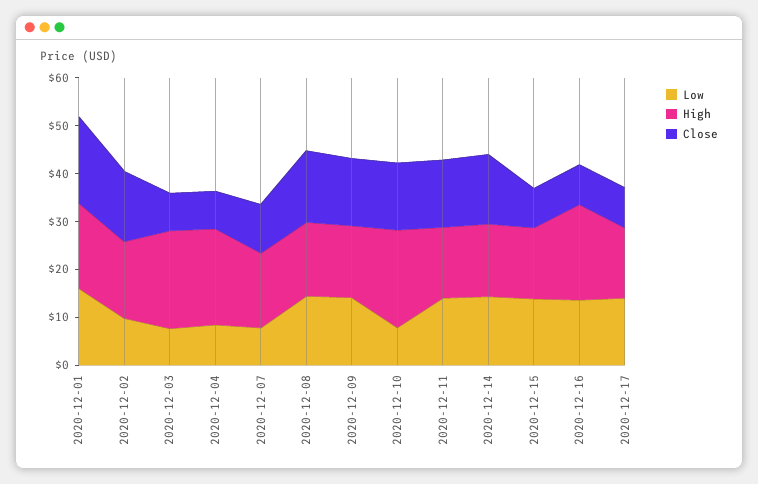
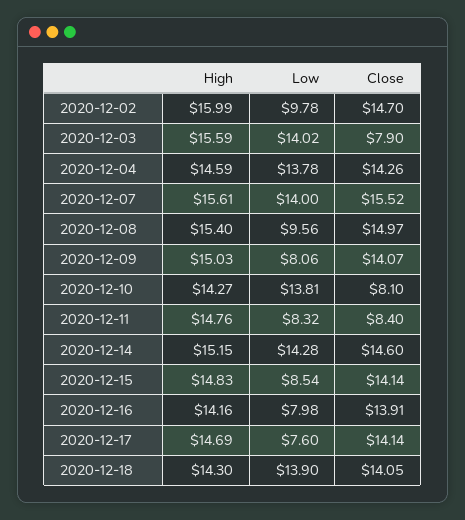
Low, 2020-12-01: 16 -> none
High, 2020-12-01: 18 -> none
Close, 2020-12-01: 18 -> none
Low, 2020-12-03: 8 -> 14.02
High, 2020-12-03: 20 -> 15.59
Low, 2020-12-04: 8 -> 13.78
High, 2020-12-04: 20 -> 14.59
Close, 2020-12-04: 8 -> 14.26
Low, 2020-12-07: 8 -> 14
Close, 2020-12-07: 10 -> 15.52
Low, 2020-12-08: 14 -> 9.56
Low, 2020-12-09: 14 -> 8.06
Low, 2020-12-10: 8 -> 13.81
High, 2020-12-10: 20 -> 14.27
Close, 2020-12-10: 14 -> 8.1
Low, 2020-12-11: 14 -> 8.32
Close, 2020-12-11: 14 -> 8.4
Low, 2020-12-15: 14 -> 8.54
Close, 2020-12-15: 8 -> 14.14
Low, 2020-12-16: 14 -> 7.98
High, 2020-12-16: 20 -> 14.16
Close, 2020-12-16: 8 -> 13.91
Low, 2020-12-17: 14 -> 7.6
Close, 2020-12-17: 8 -> 14.14
High, 2020-12-18: none -> 14.3
Low, 2020-12-18: none -> 13.9
Close, 2020-12-18: none -> 14.05

